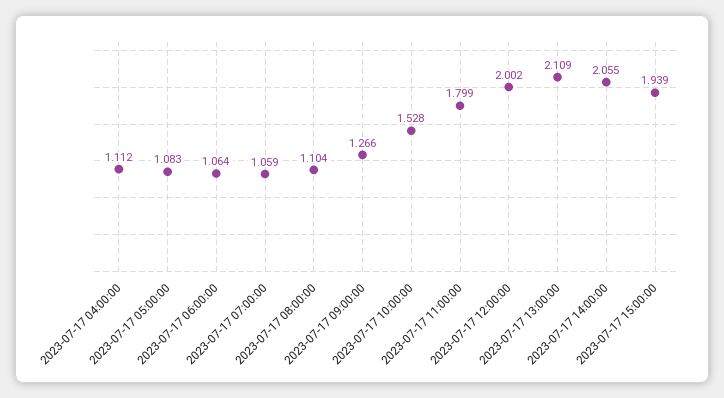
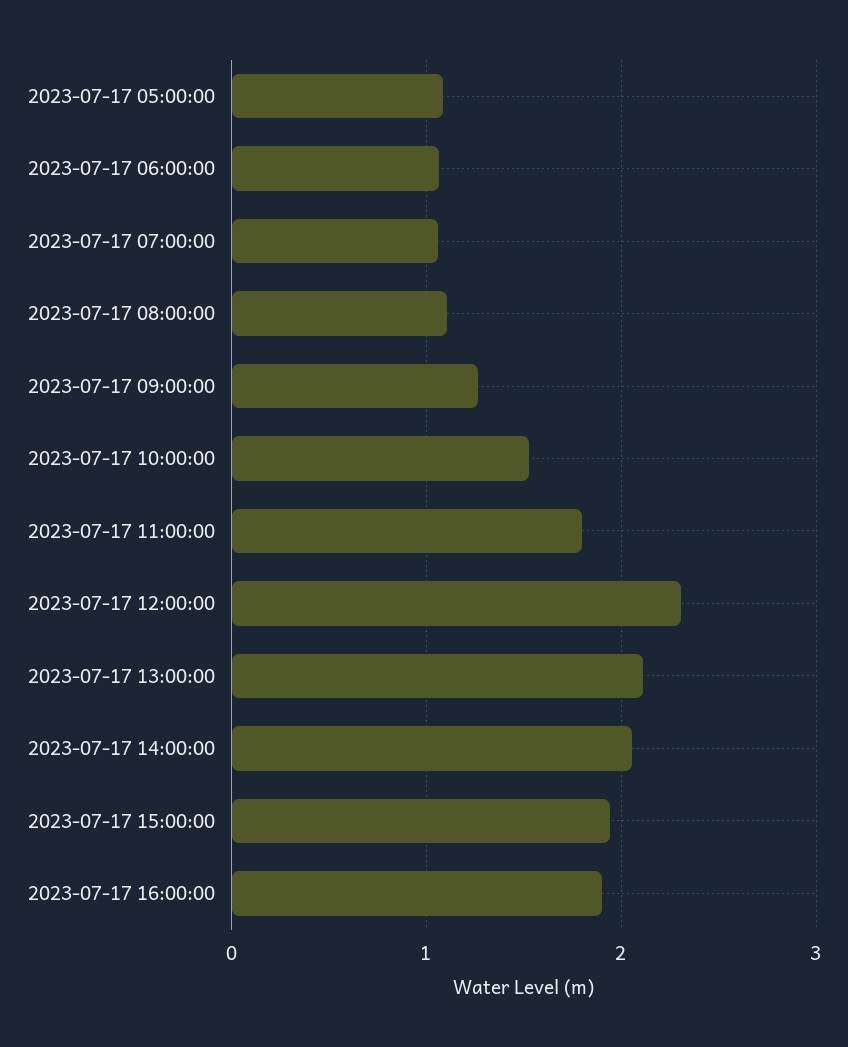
2023-07-17 04:00:00: 1.112 -> none
2023-07-17 12:00:00: 2.002 -> 2.3
2023-07-17 16:00:00: none -> 1.9

